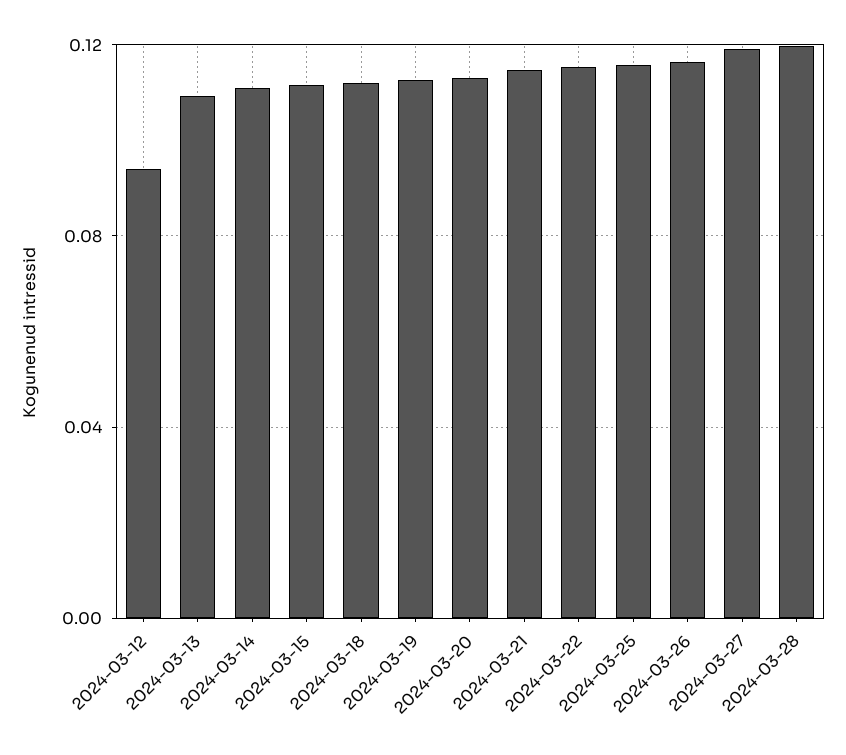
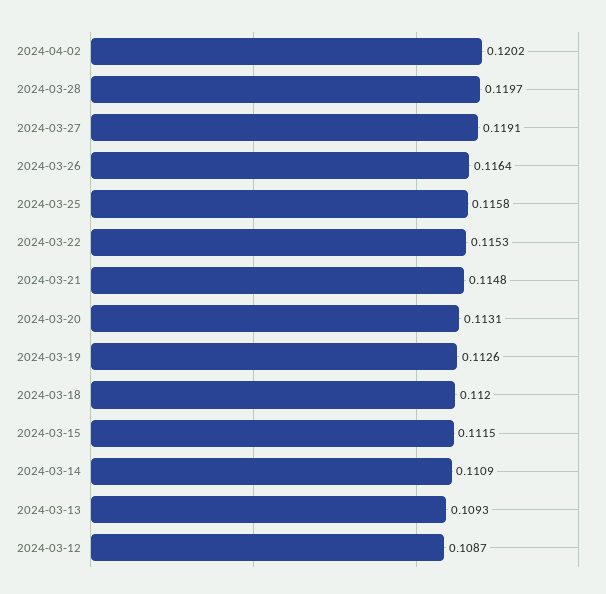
2024-03-12: 0.095 -> 0.1087
2024-04-02: none -> 0.1202

